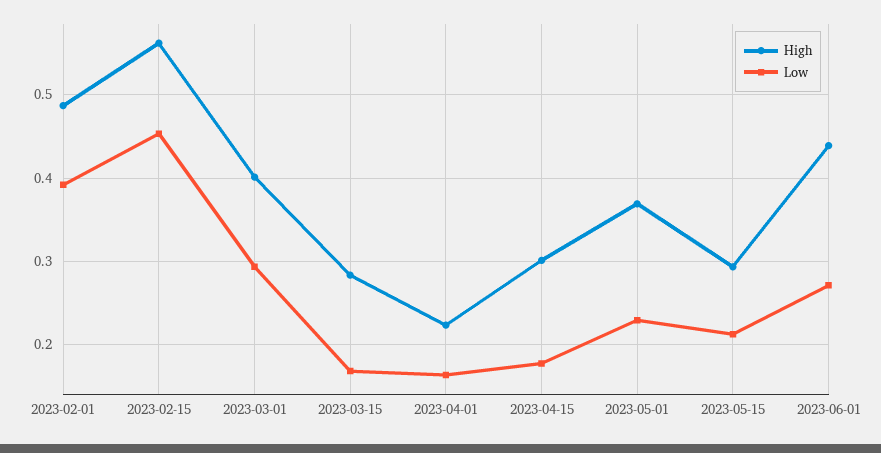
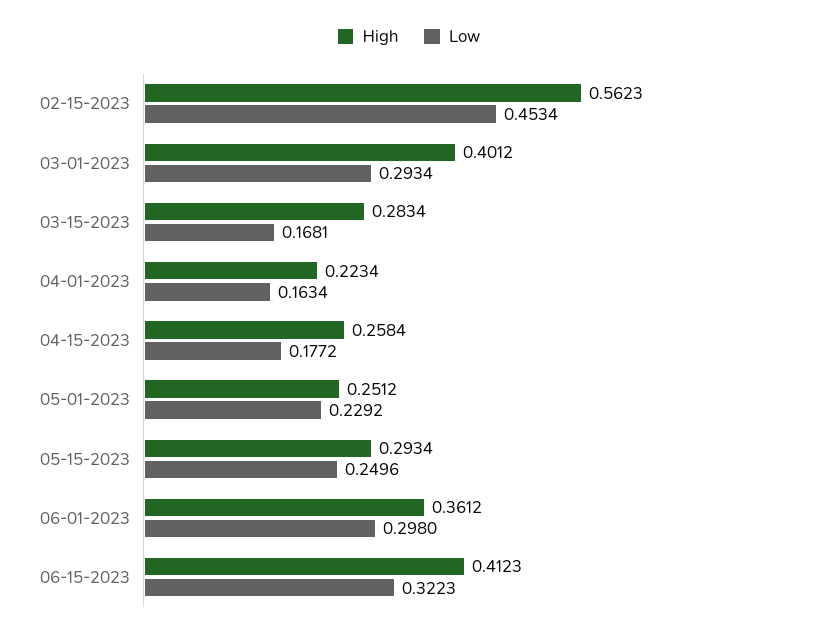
High, 2023-02-01: 0.49 -> none
Low, 2023-02-01: 0.39 -> none
High, 2023-04-15: 0.3 -> 0.2584
High, 2023-05-01: 0.37 -> 0.2512
Low, 2023-05-15: 0.21 -> 0.2496
High, 2023-06-01: 0.44 -> 0.3612
Low, 2023-06-01: 0.27 -> 0.298
High, 06-15-2023: none -> 0.4123
Low, 06-15-2023: none -> 0.3223

